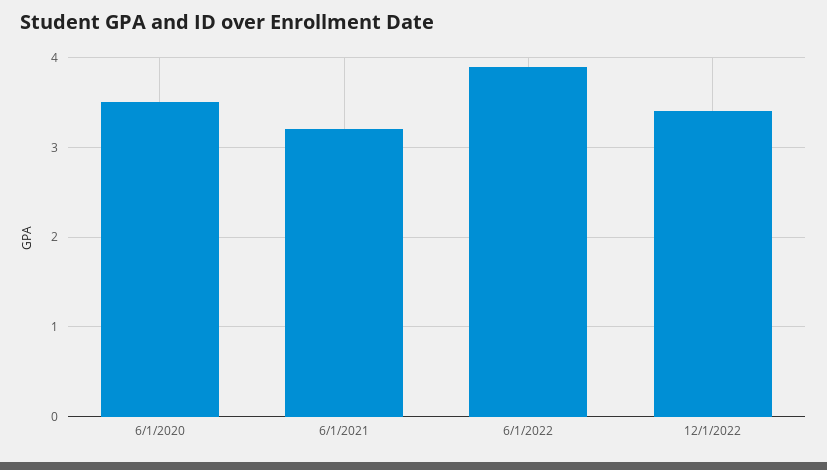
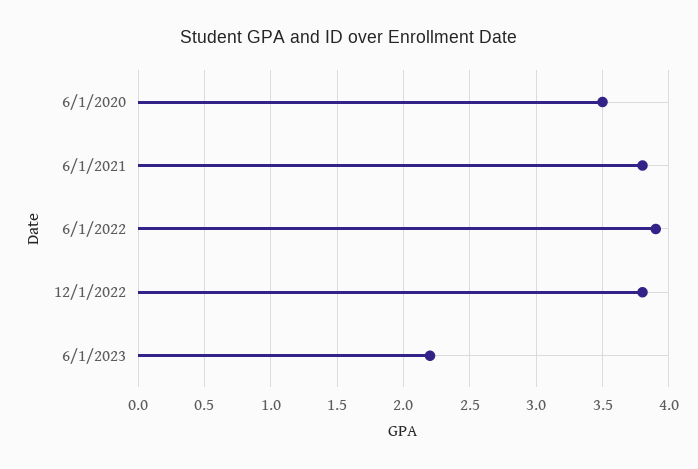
6/1/2021: 3.2 -> 3.8
12/1/2022: 3.4 -> 3.8
6/1/2023: none -> 2.2

